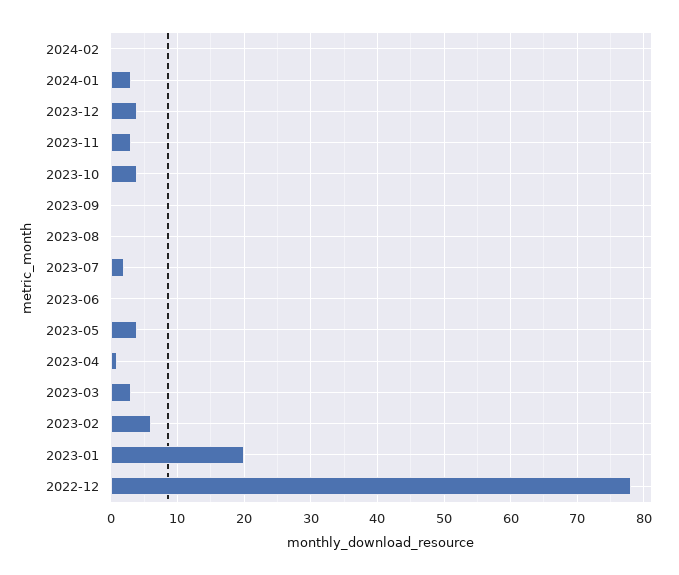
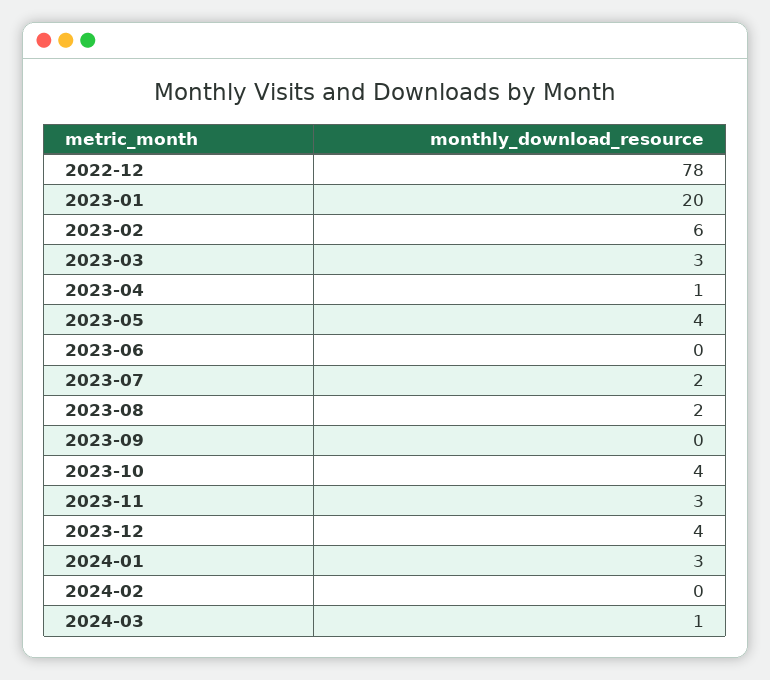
2023-08: 0 -> 2
2024-03: none -> 1

